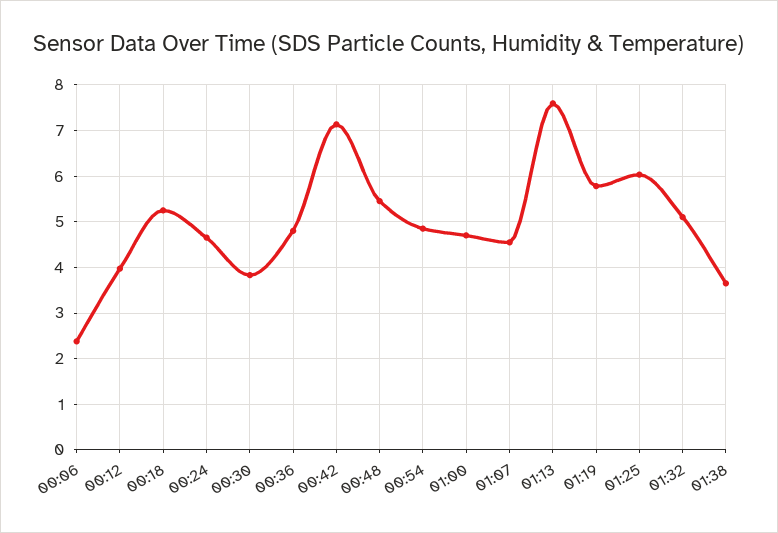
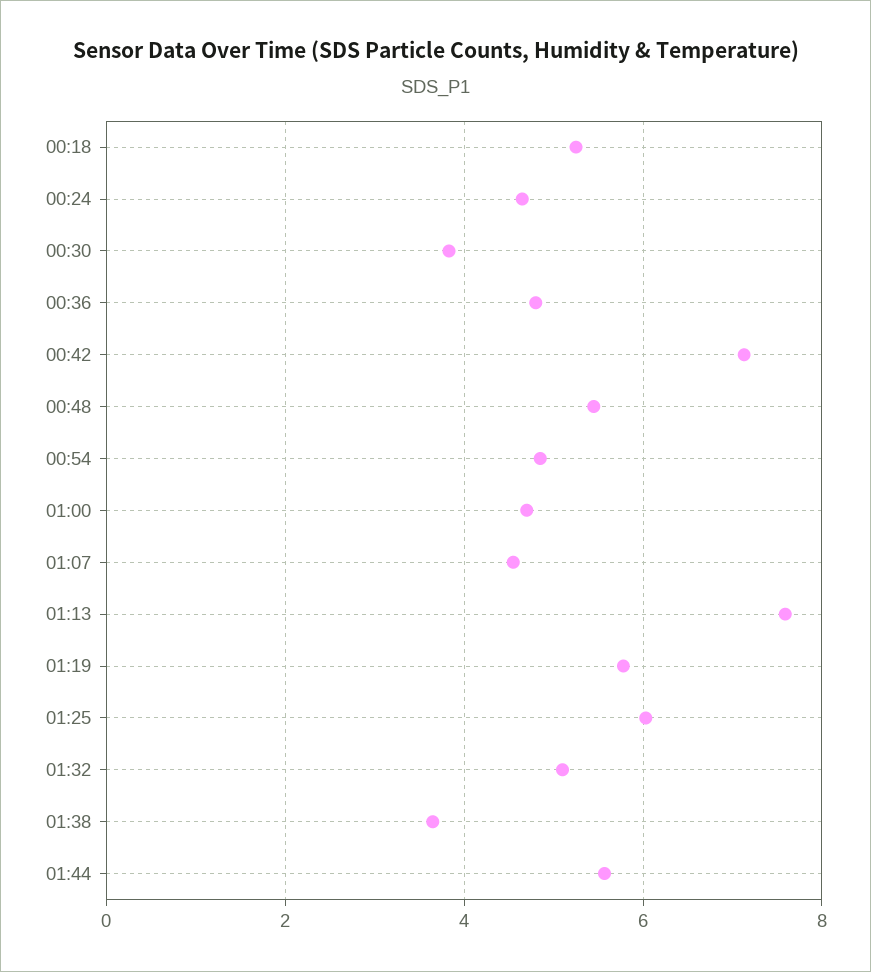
00:06: 2.4 -> none
00:12: 4 -> none
01:44: none -> 5.6

